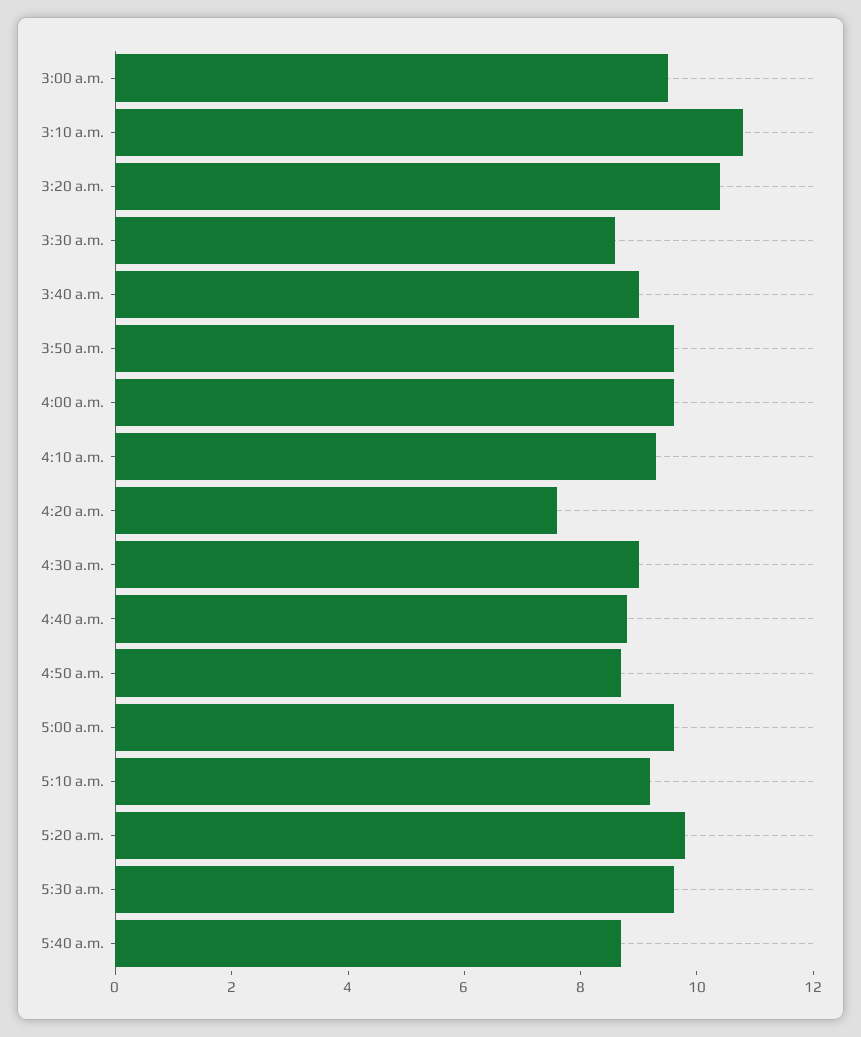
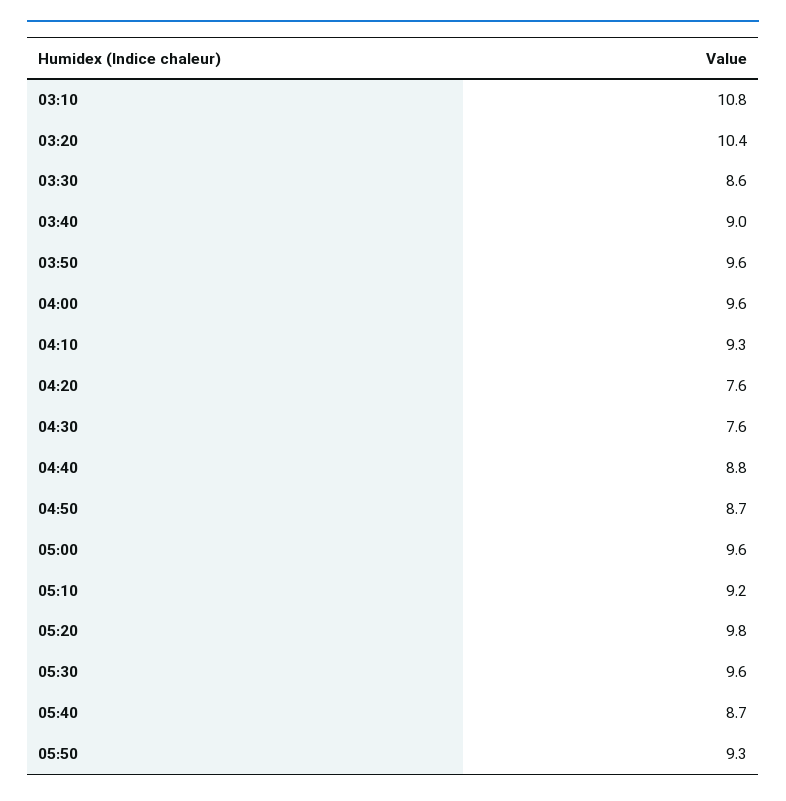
3:00 a.m.: 9.5 -> none
4:30 a.m.: 9 -> 7.6
05:50: none -> 9.3

